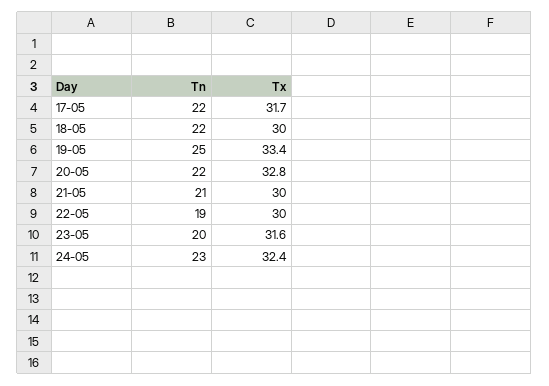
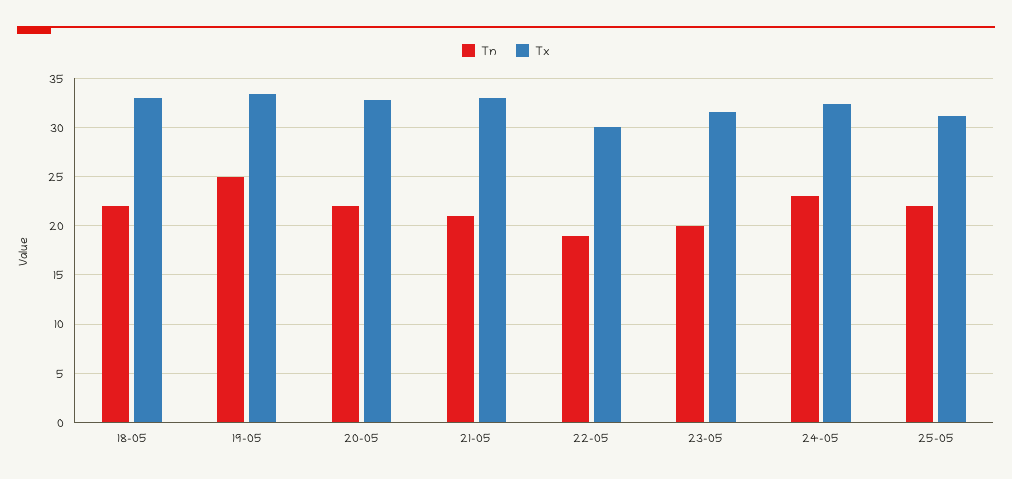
Tn, 17-05: 22 -> none
Tx, 17-05: 31.7 -> none
Tx, 18-05: 30 -> 33
Tx, 21-05: 30 -> 33
Tn, 25-05: none -> 22
Tx, 25-05: none -> 31

